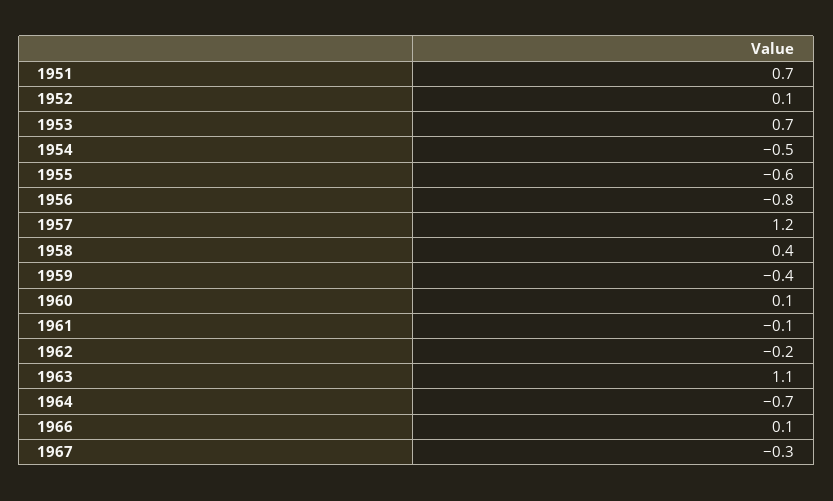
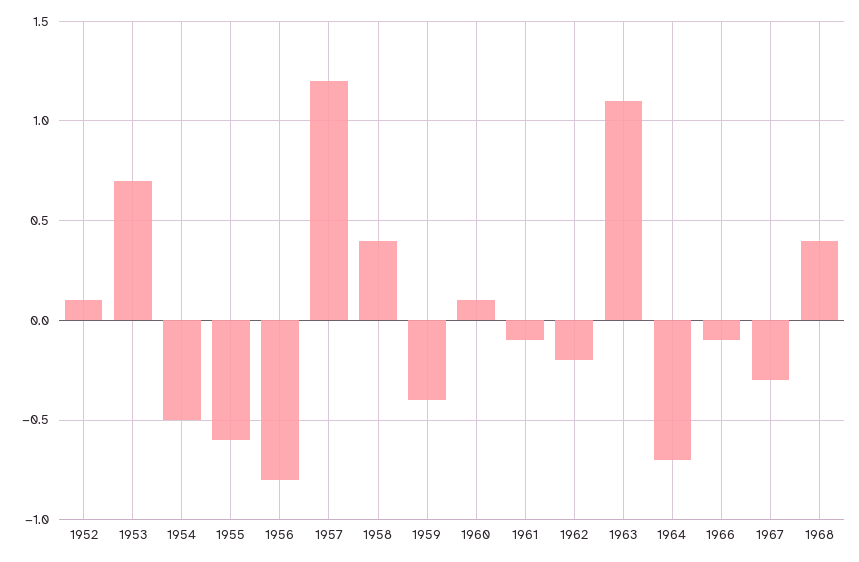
1951: 0.7 -> none
1966: 0.1 -> -0.1
1968: none -> 0.4

